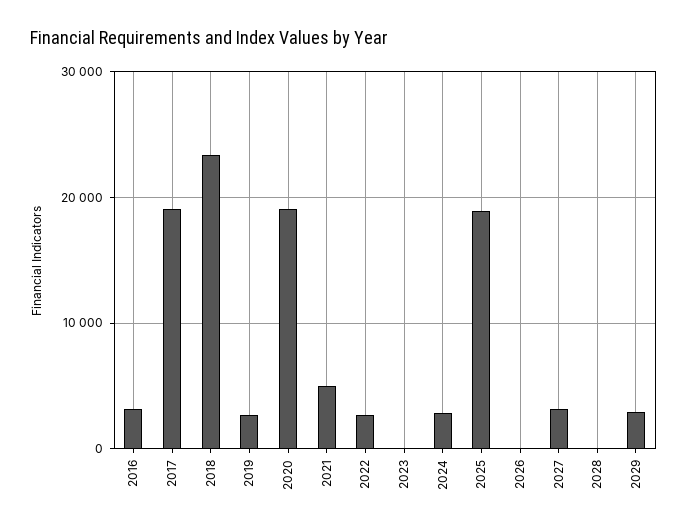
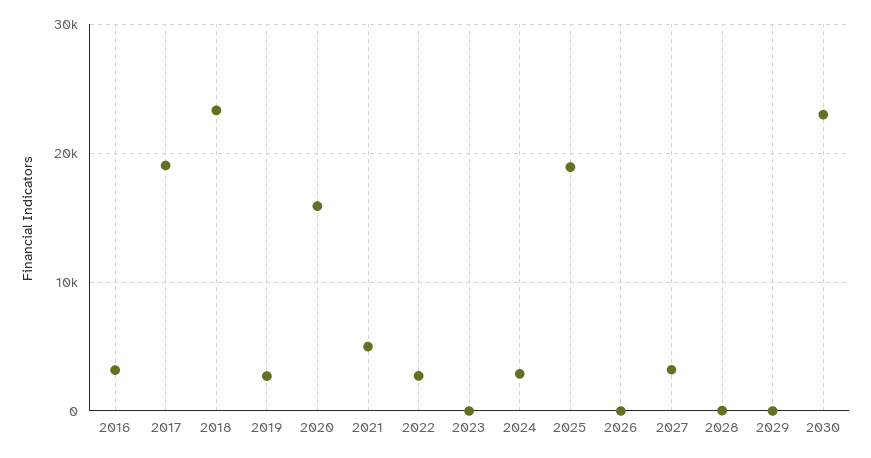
2020: 19000 -> 16000
2029: 3000 -> 0
2030: none -> 23000

